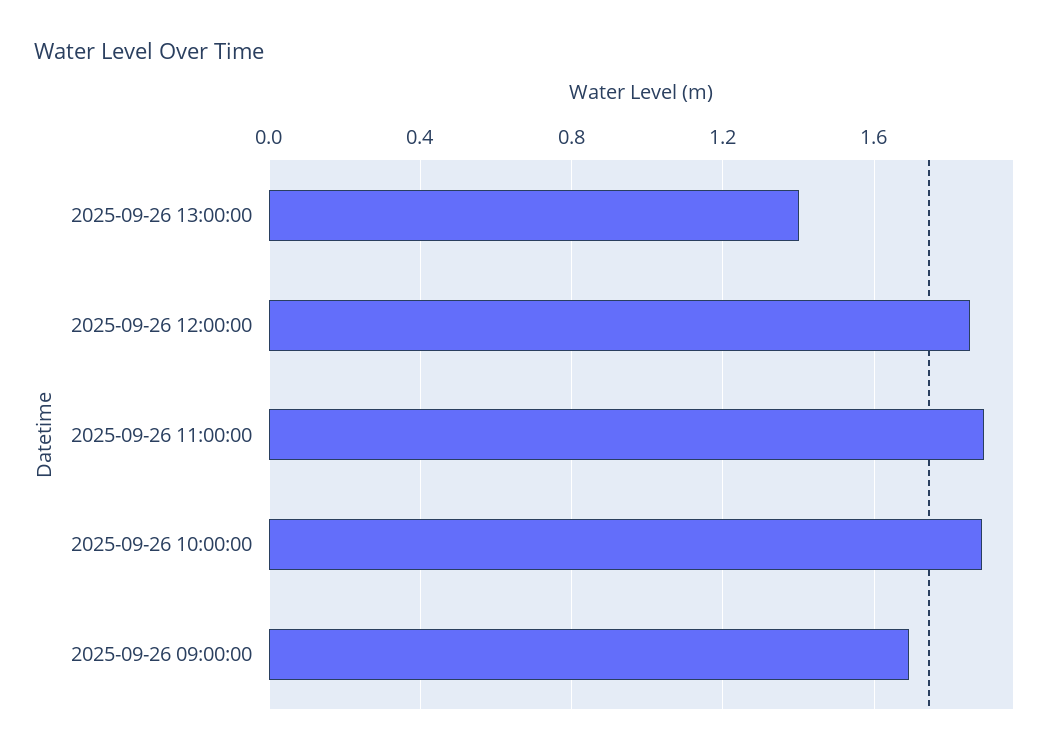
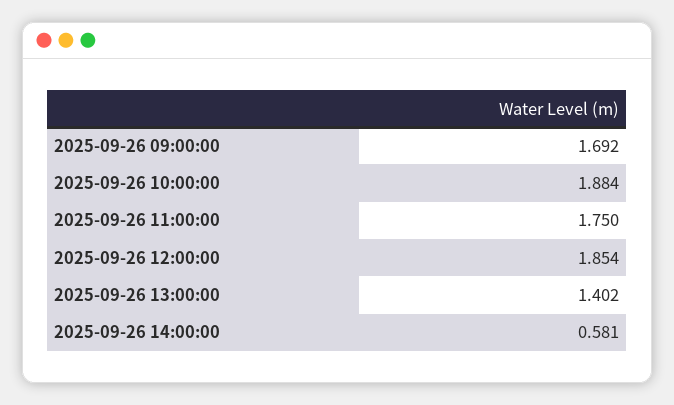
2025-09-26 11:00:00: 1.9 -> 1.75
2025-09-26 14:00:00: none -> 0.581

